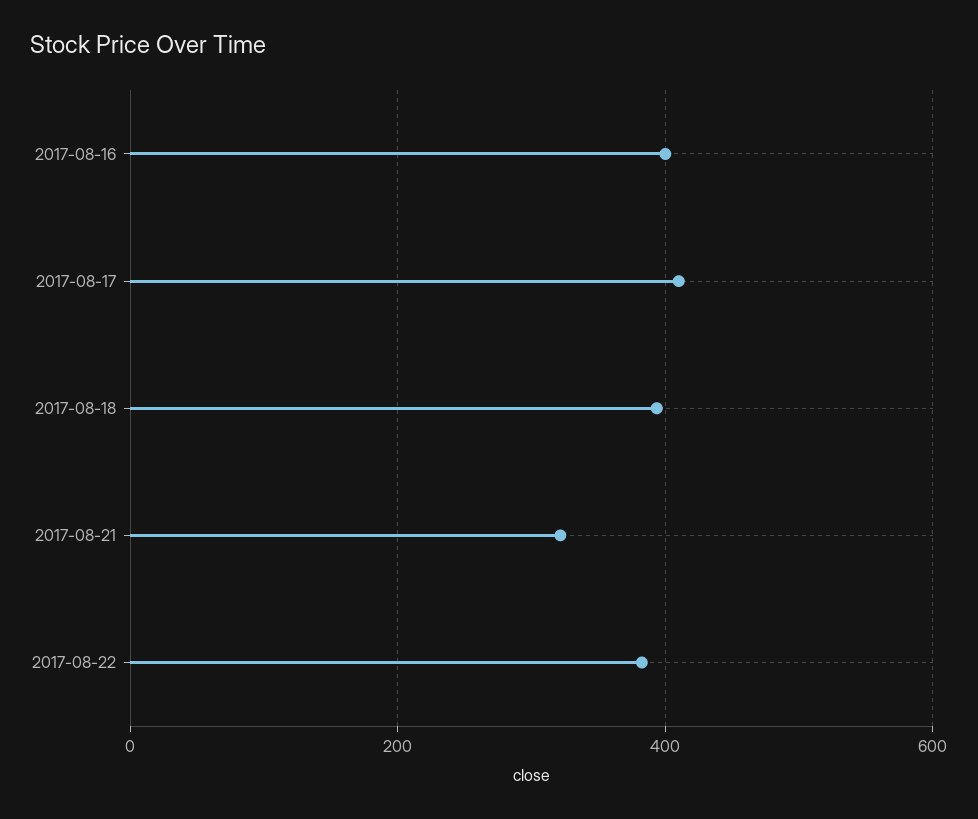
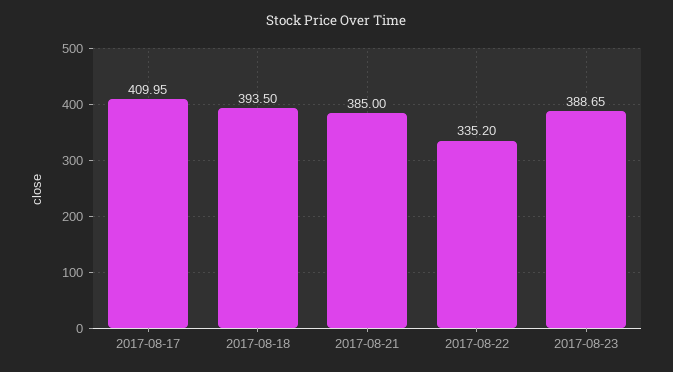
2017-08-16: 400 -> none
2017-08-21: 320 -> 385
2017-08-22: 380 -> 335.2
2017-08-23: none -> 388.65

